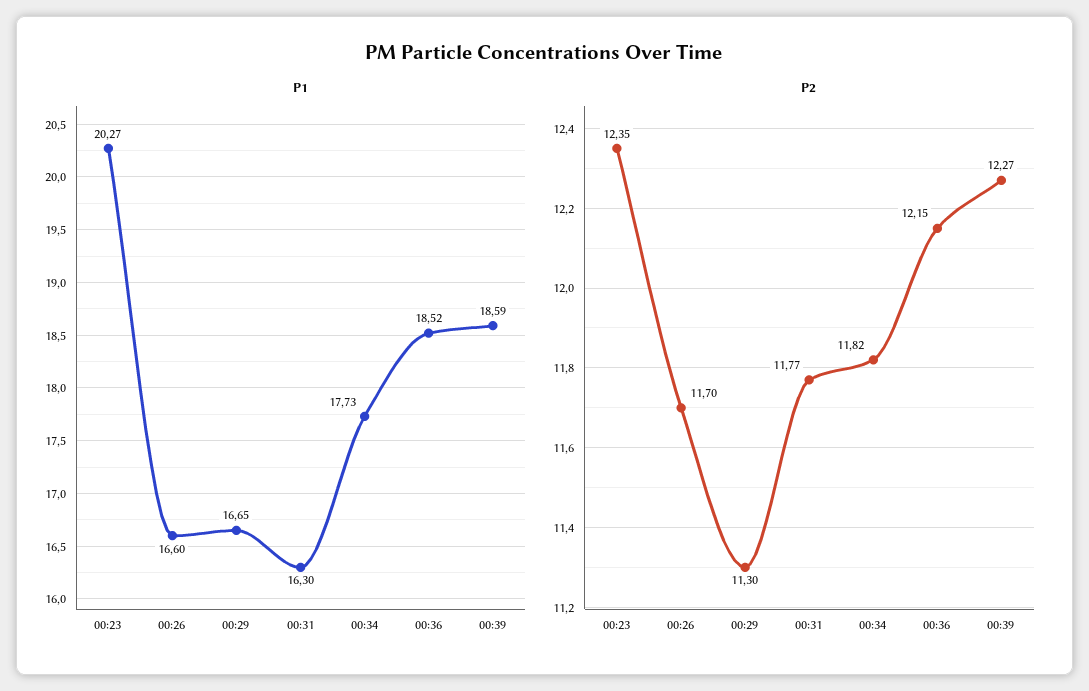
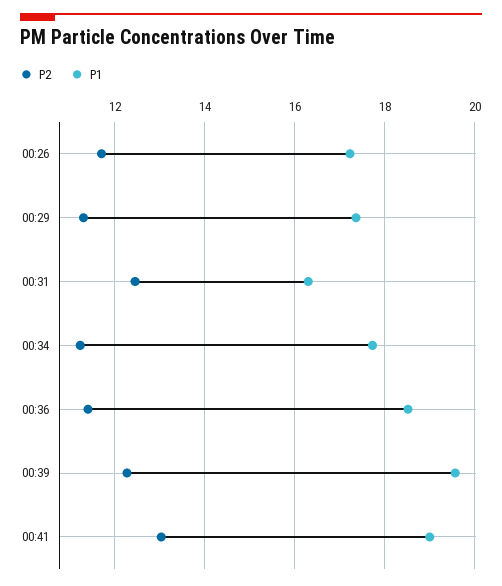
P1, 00:23: 20.27 -> none
P1, 00:26: 16.6 -> 17.2
P1, 00:29: 16.65 -> 17.4
P1, 00:39: 18.59 -> 19.6
P2, 00:23: 12.35 -> none
P2, 00:31: 11.77 -> 12.4
P2, 00:34: 11.82 -> 11.2
P2, 00:36: 12.15 -> 11.4
P2, 00:41: none -> 13
P1, 00:41: none -> 19

